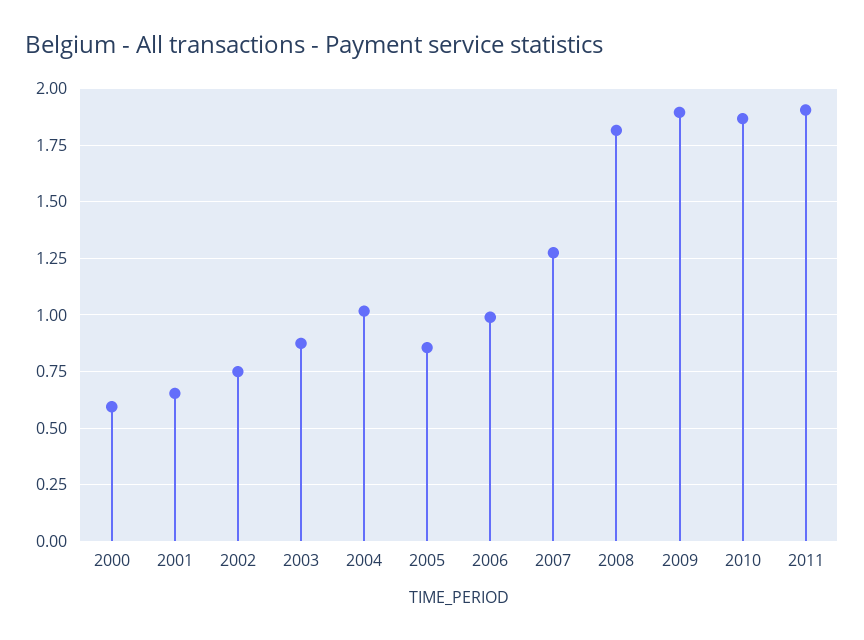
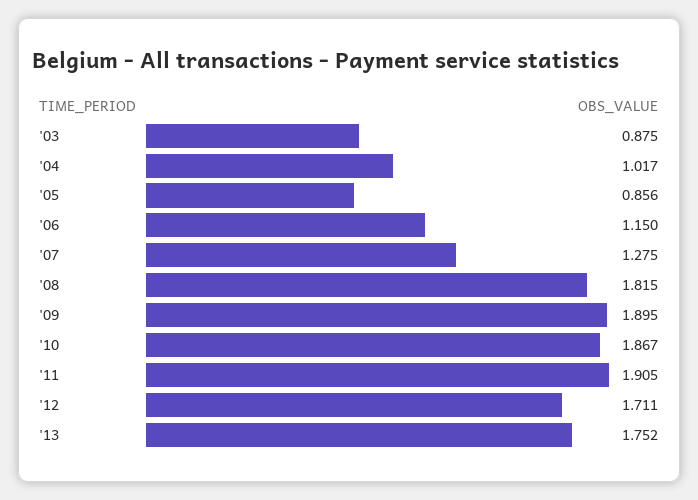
2000: 0.6 -> none
2001: 0.65 -> none
2002: 0.75 -> none
2006: 1 -> 1.15
'12: none -> 1.711
'13: none -> 1.752

